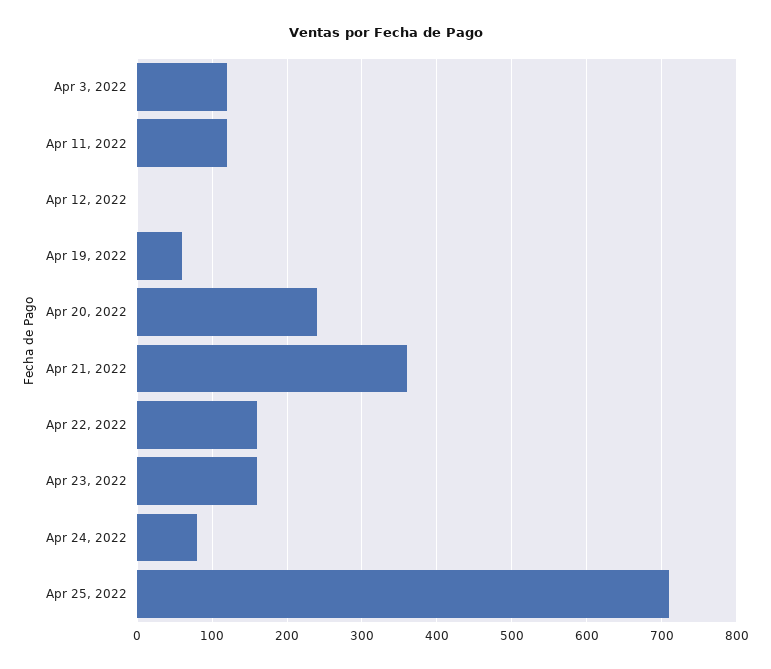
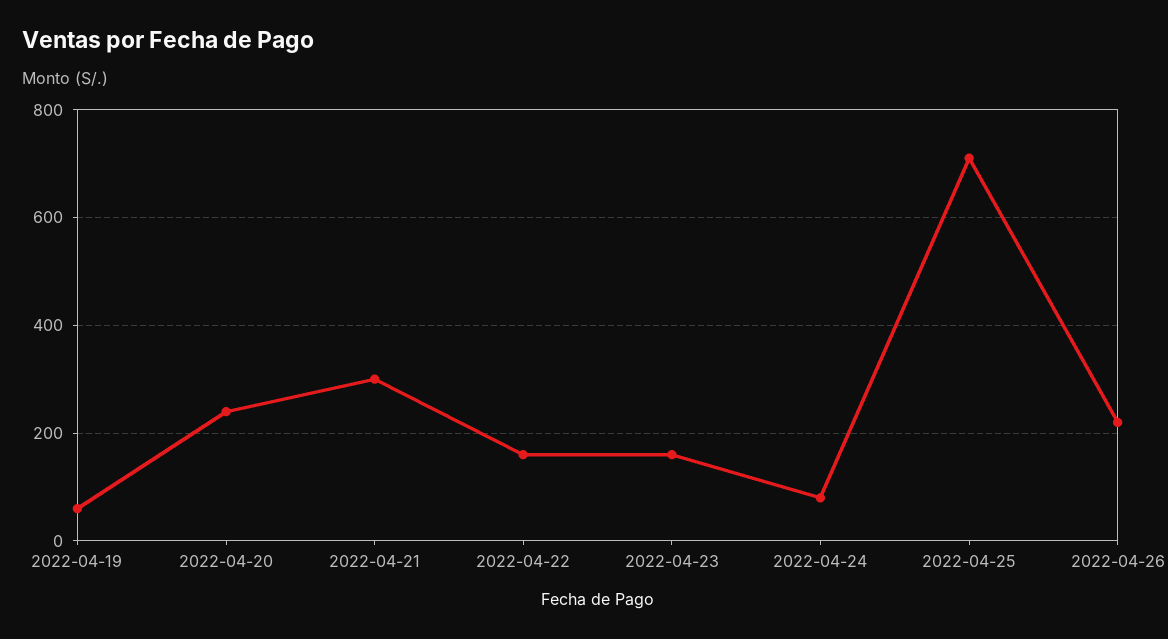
Apr 3, 2022: 120 -> none
Apr 11, 2022: 120 -> none
Apr 12, 2022: 0 -> none
Apr 21, 2022: 360 -> 300
2022-04-26: none -> 220

